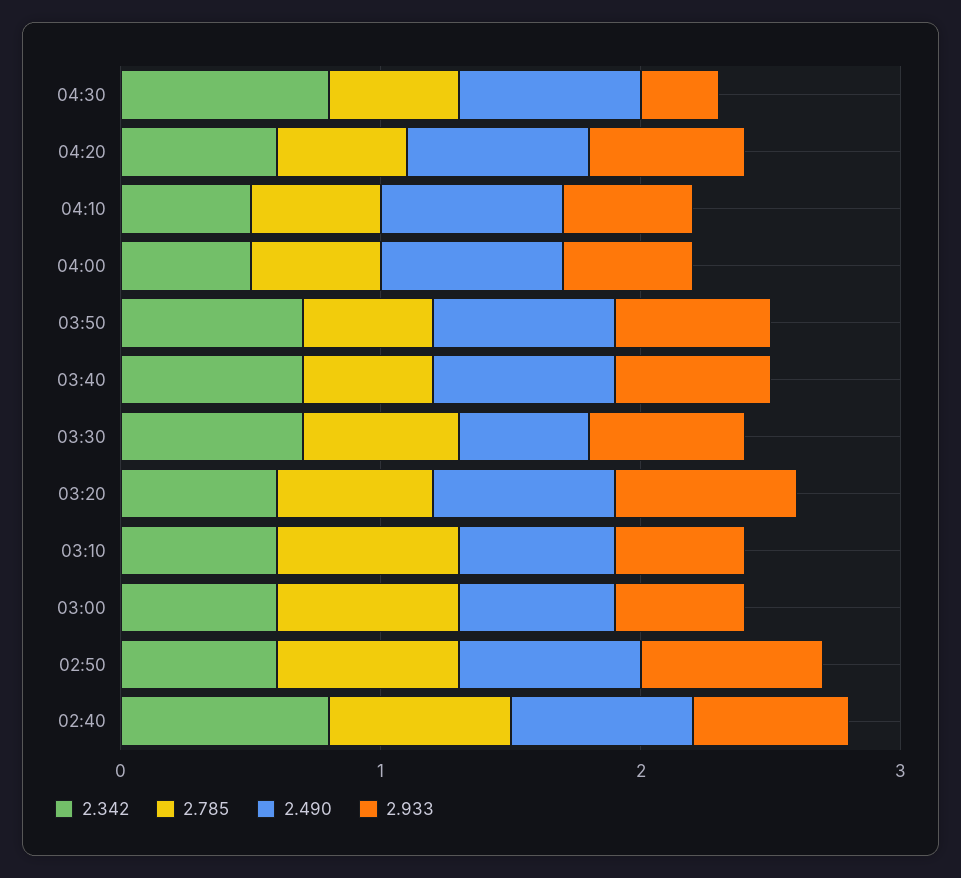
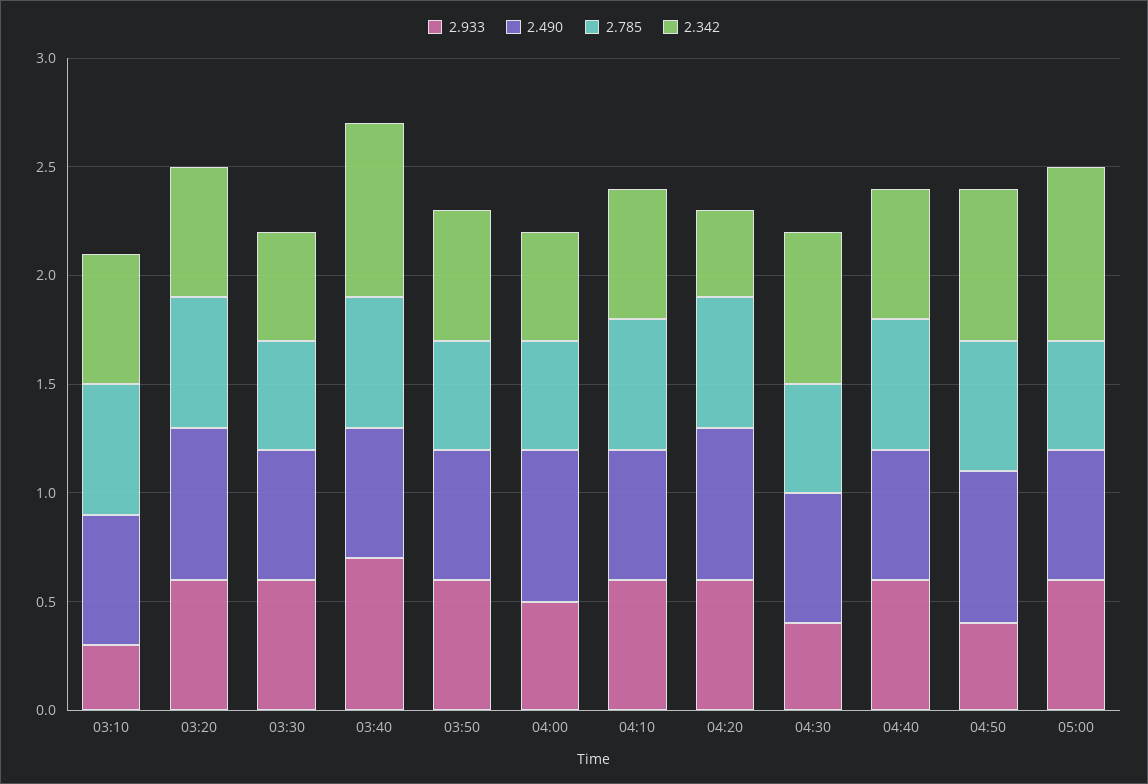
2.342, 04:30: 0.8 -> 0.7
2.490, 04:30: 0.7 -> 0.6
2.933, 04:30: 0.3 -> 0.4
2.342, 04:20: 0.6 -> 0.4
2.785, 04:20: 0.5 -> 0.6
2.342, 04:10: 0.5 -> 0.6
2.785, 04:10: 0.5 -> 0.6
2.490, 04:10: 0.7 -> 0.6
2.933, 04:10: 0.5 -> 0.6
2.342, 03:50: 0.7 -> 0.6
2.490, 03:50: 0.7 -> 0.6
2.342, 03:40: 0.7 -> 0.8
2.785, 03:40: 0.5 -> 0.6
2.490, 03:40: 0.7 -> 0.6
2.933, 03:40: 0.6 -> 0.7
2.342, 03:30: 0.7 -> 0.5
2.785, 03:30: 0.6 -> 0.5
2.490, 03:30: 0.5 -> 0.6
2.933, 03:20: 0.7 -> 0.6
2.785, 03:10: 0.7 -> 0.6
2.933, 03:10: 0.5 -> 0.3
2.342, 03:00: 0.6 -> none
2.785, 03:00: 0.7 -> none
2.490, 03:00: 0.6 -> none
2.933, 03:00: 0.5 -> none
2.342, 02:50: 0.6 -> none
2.785, 02:50: 0.7 -> none
2.490, 02:50: 0.7 -> none
2.933, 02:50: 0.7 -> none
2.342, 02:40: 0.8 -> none
2.785, 02:40: 0.7 -> none
2.490, 02:40: 0.7 -> none
2.933, 02:40: 0.6 -> none
2.933, 04:40: none -> 0.6
2.490, 04:40: none -> 0.6
2.785, 04:40: none -> 0.6
2.342, 04:40: none -> 0.6
2.933, 04:50: none -> 0.4
2.490, 04:50: none -> 0.7
2.785, 04:50: none -> 0.6
2.342, 04:50: none -> 0.7
2.933, 05:00: none -> 0.6
2.490, 05:00: none -> 0.6
2.785, 05:00: none -> 0.5
2.342, 05:00: none -> 0.8

